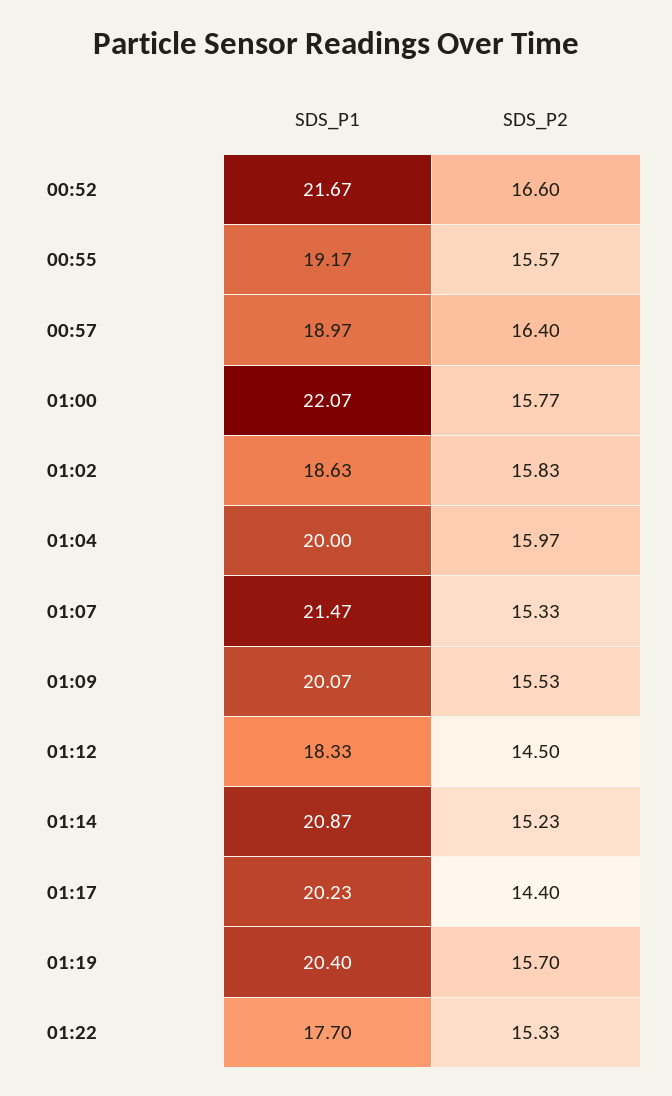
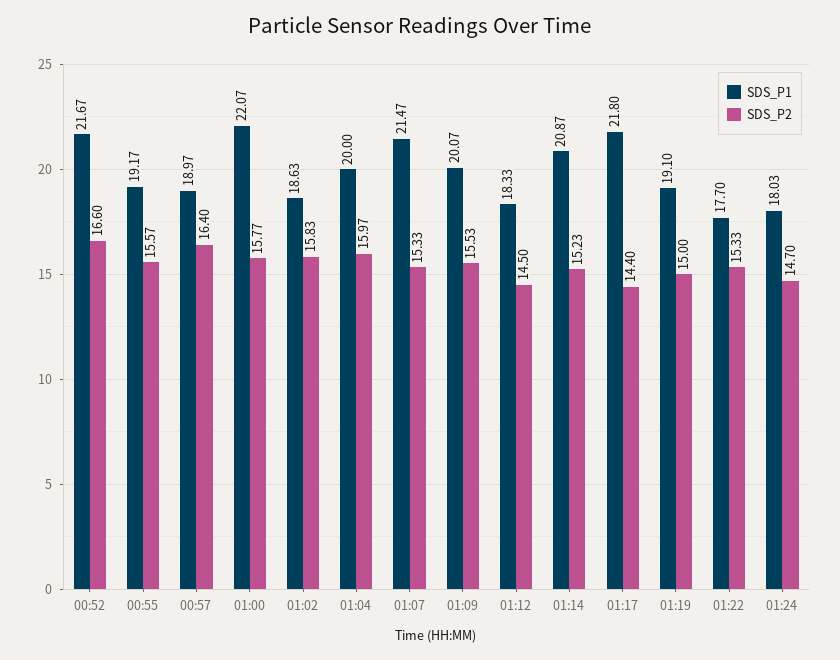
SDS_P1, 01:17: 20.23 -> 21.8
SDS_P1, 01:19: 20.4 -> 19.1
SDS_P2, 01:19: 15.7 -> 15
SDS_P1, 01:24: none -> 18.03
SDS_P2, 01:24: none -> 14.7

